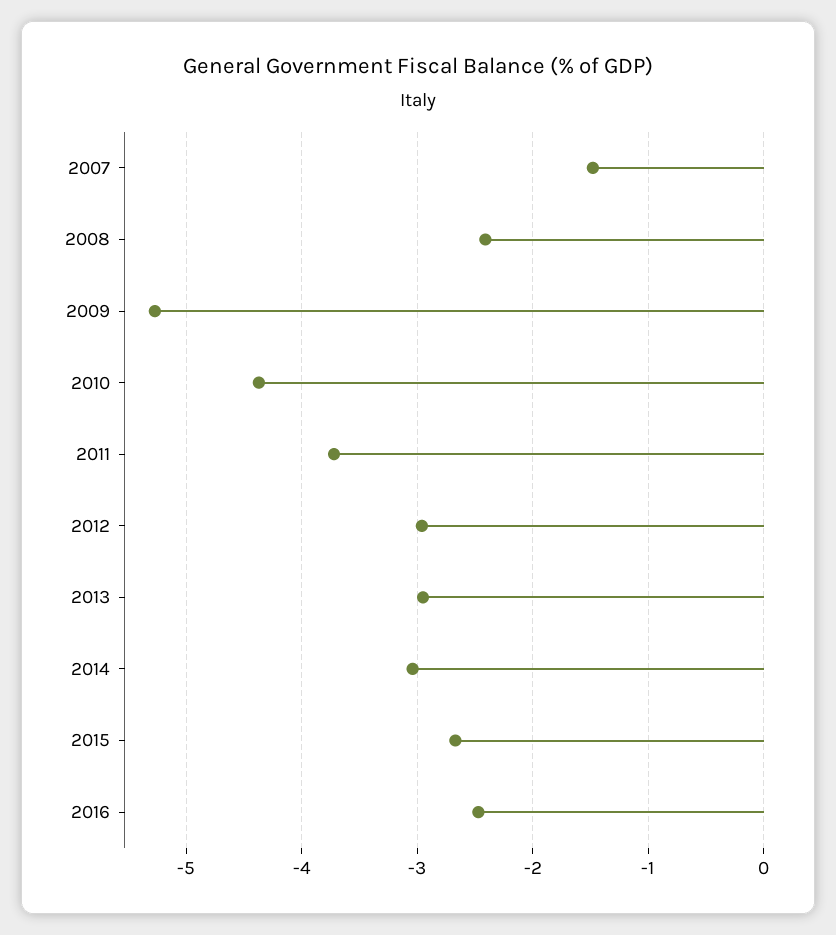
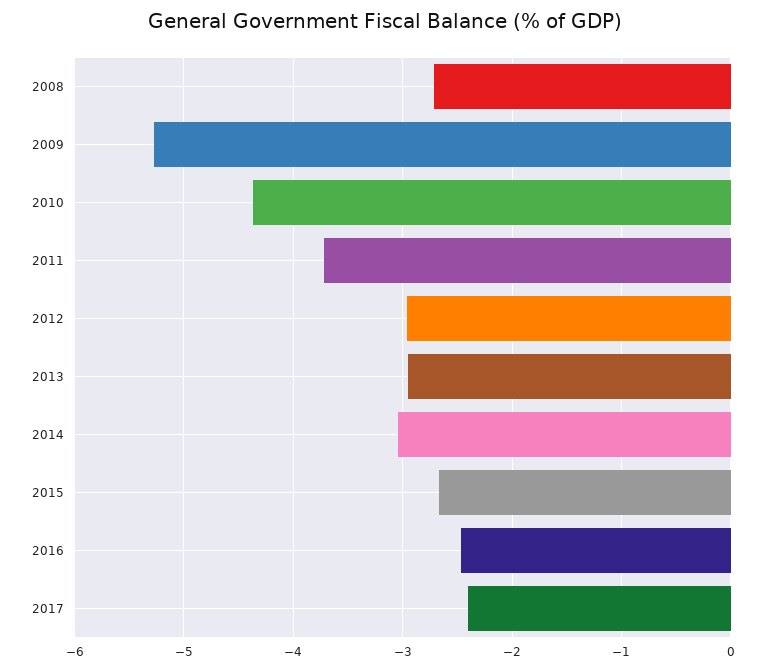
2007: -1.5 -> none
2008: -2.4 -> -2.7
2017: none -> -2.4

